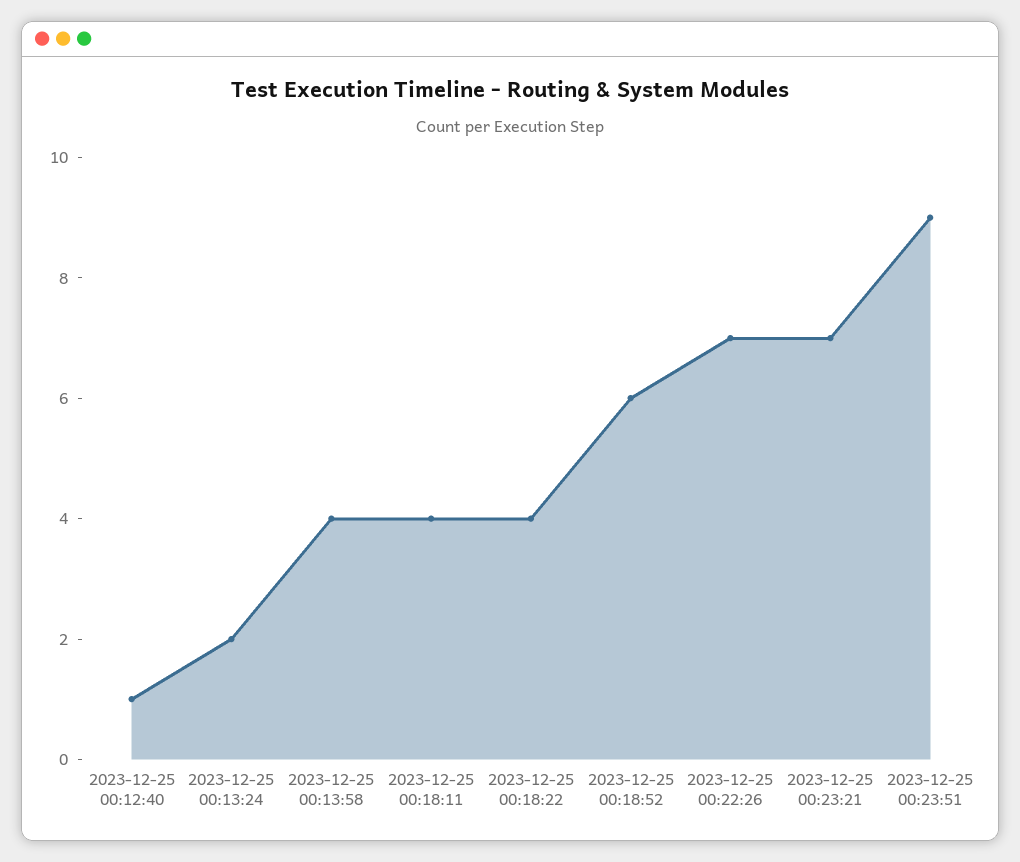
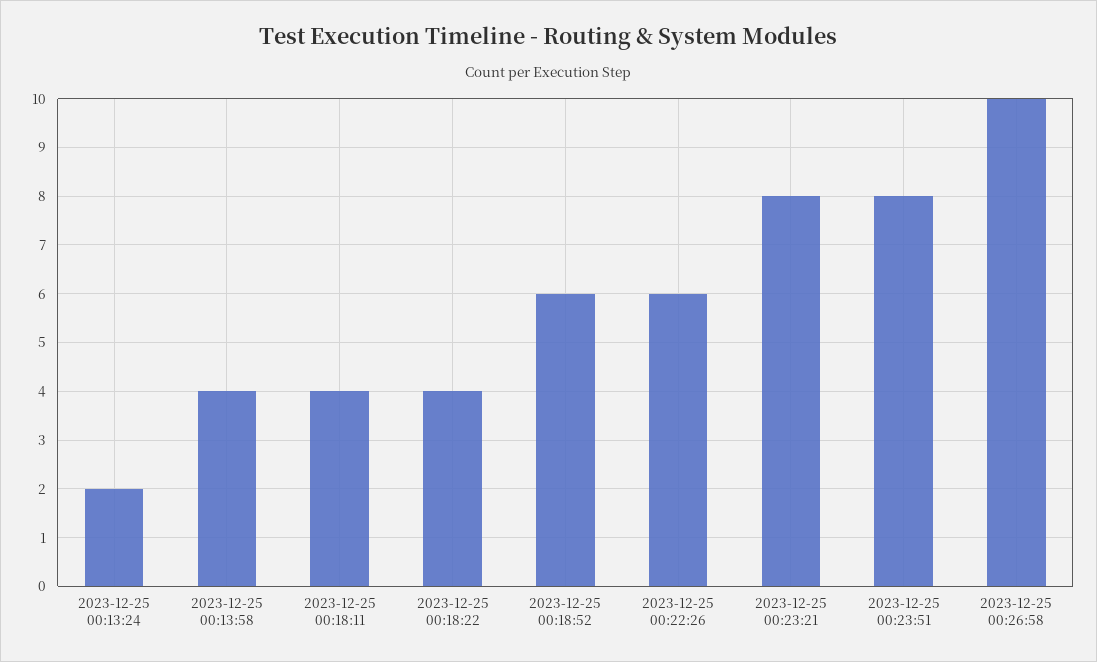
2023-12-25 00:12:40: 1 -> none
2023-12-25 00:22:26: 7 -> 6
2023-12-25 00:23:21: 7 -> 8
2023-12-25 00:23:51: 9 -> 8
2023-12-25 00:26:58: none -> 10

